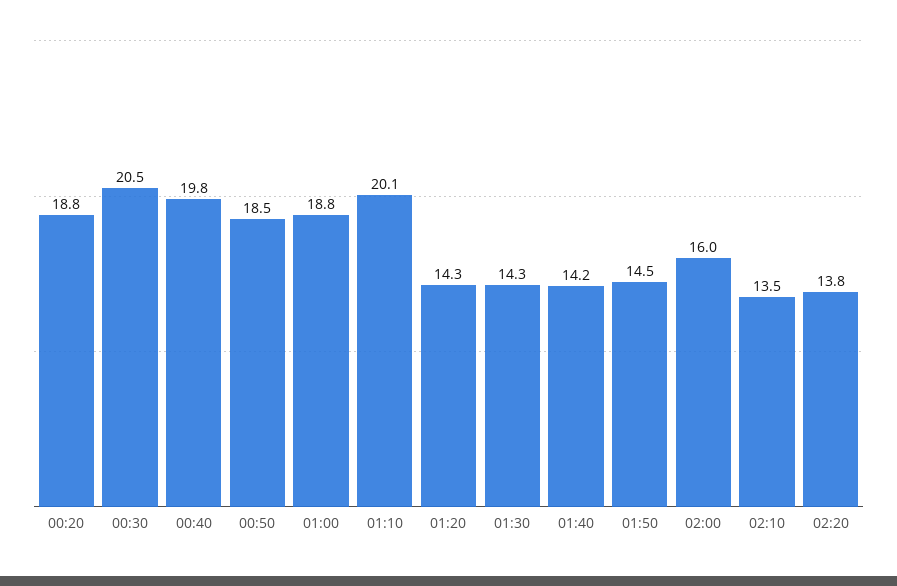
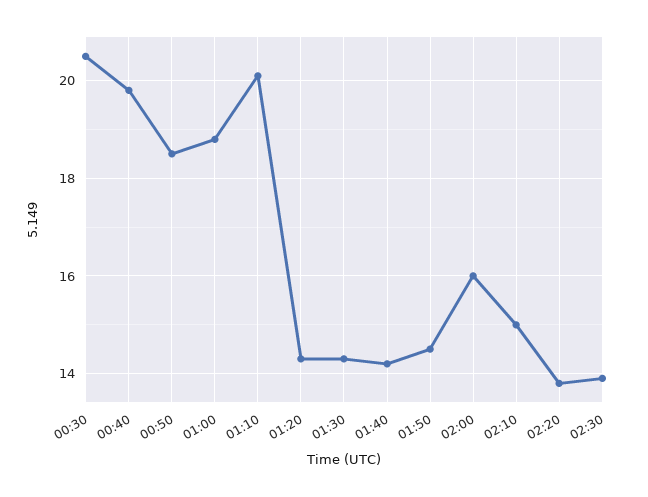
00:20: 18.8 -> none
02:10: 13.5 -> 15
02:30: none -> 14

